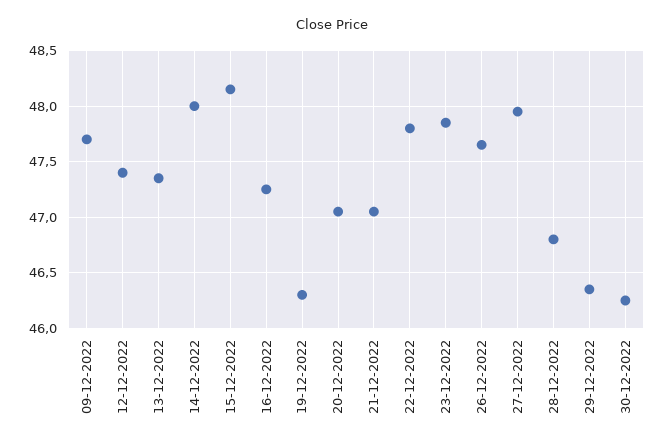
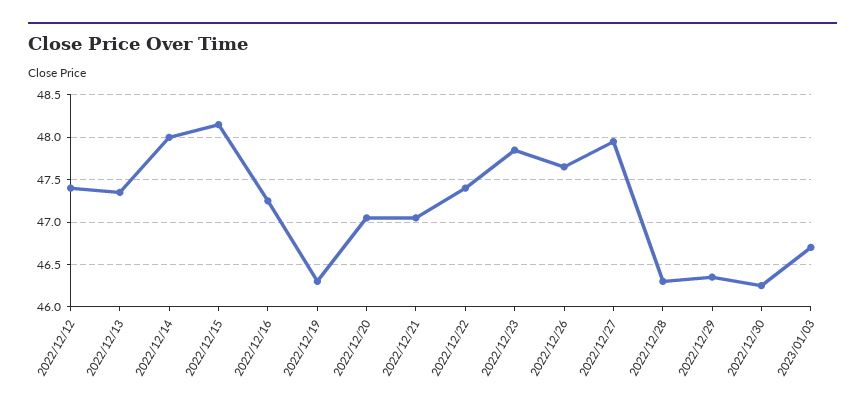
09-12-2022: 47.7 -> none
22-12-2022: 47.8 -> 47.4
28-12-2022: 46.8 -> 46.3
2023/01/03: none -> 46.7

